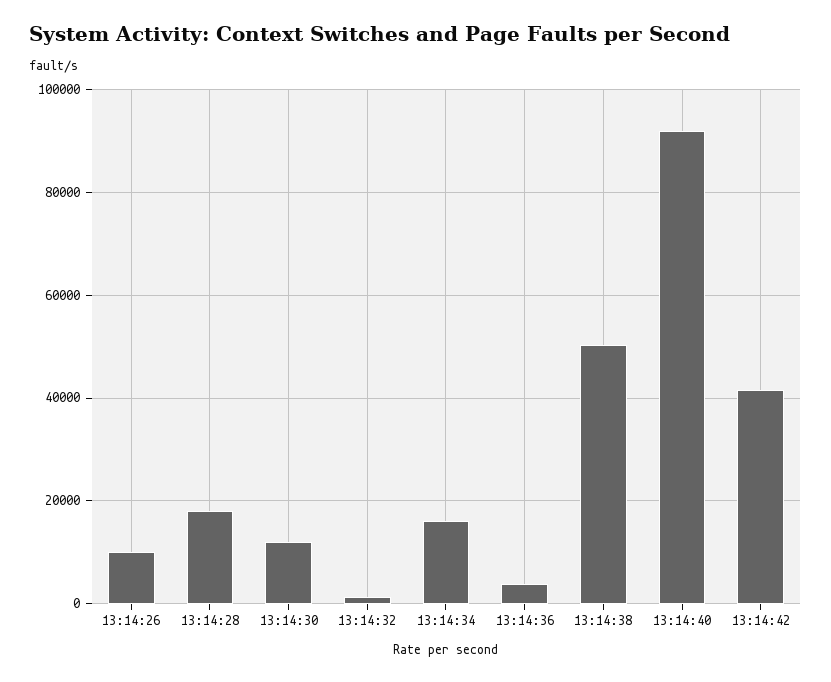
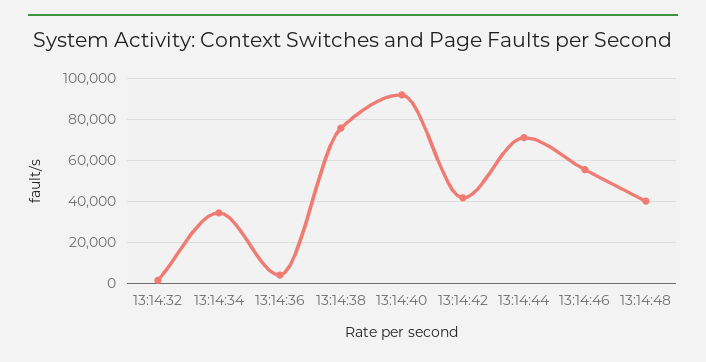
13:14:26: 10000 -> none
13:14:28: 18000 -> none
13:14:30: 12000 -> none
13:14:34: 16000 -> 35000
13:14:38: 50000 -> 75000
13:14:44: none -> 70000
13:14:46: none -> 55000
13:14:48: none -> 40000

